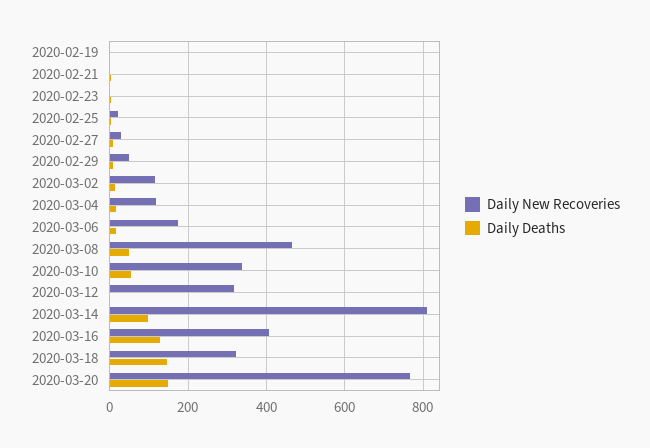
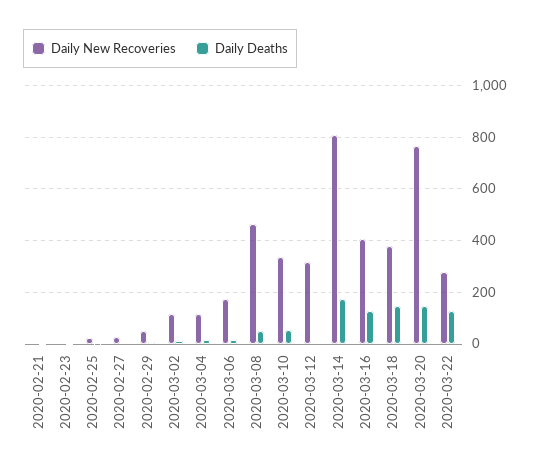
Daily New Recoveries, 2020-02-19: 0 -> none
Daily Deaths, 2020-02-19: 0 -> none
Daily Deaths, 2020-03-14: 100 -> 175
Daily New Recoveries, 2020-03-18: 320 -> 375
Daily New Recoveries, 2020-03-22: none -> 275
Daily Deaths, 2020-03-22: none -> 125

